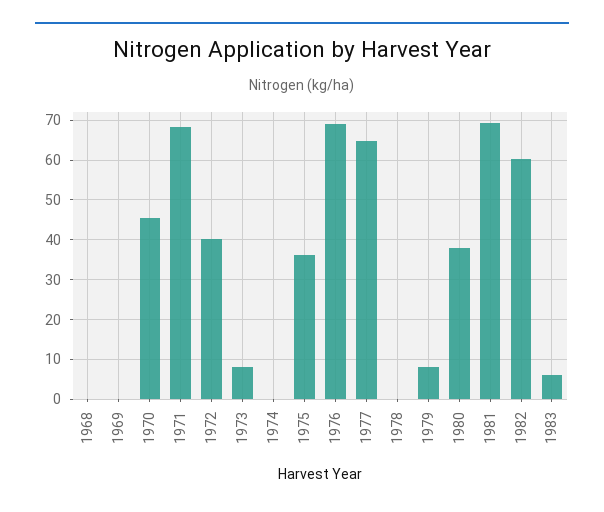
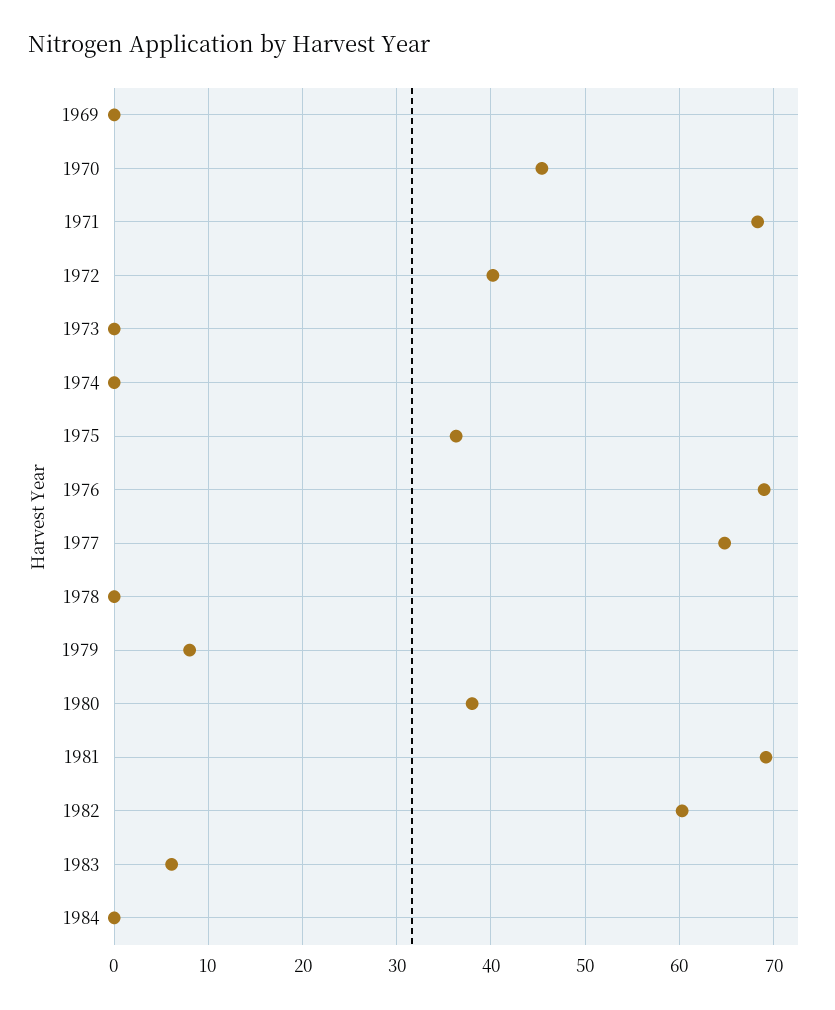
1968: 0 -> none
1973: 8 -> 0
1984: none -> 0

